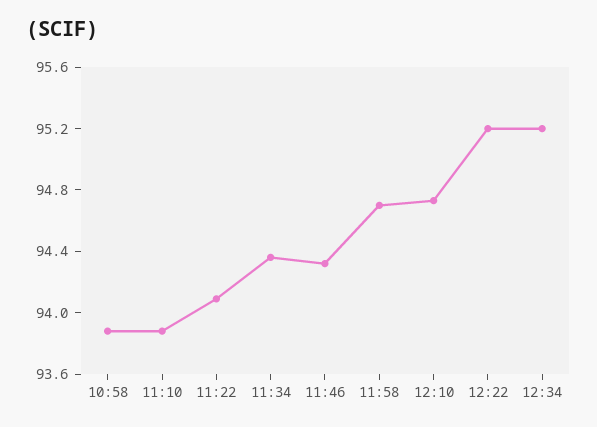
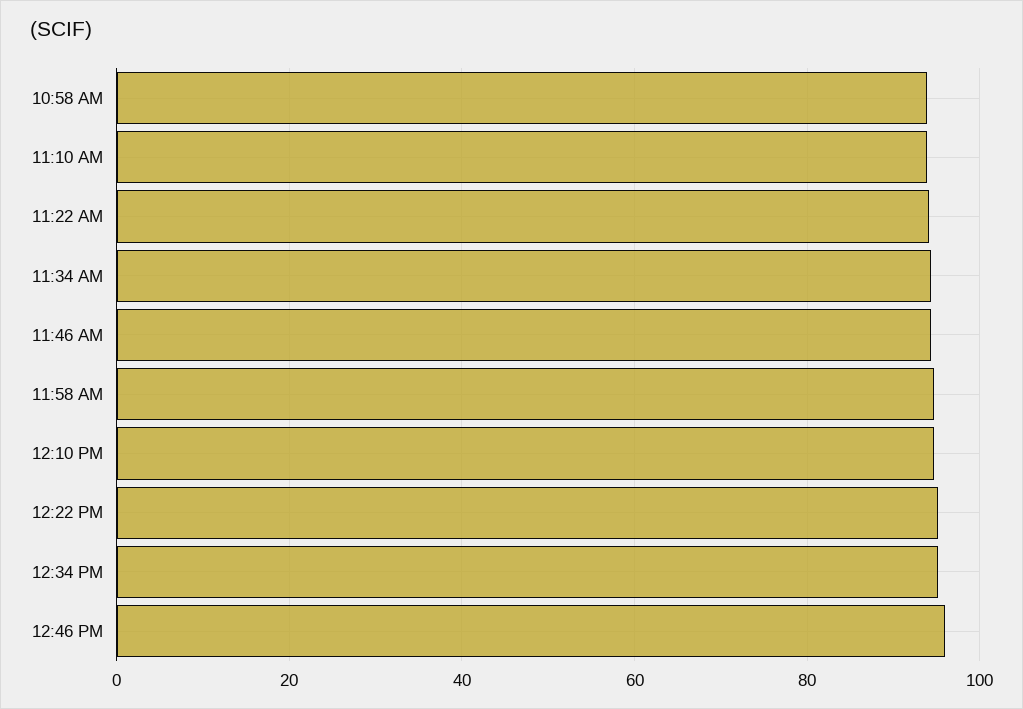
12:46 PM: none -> 96

